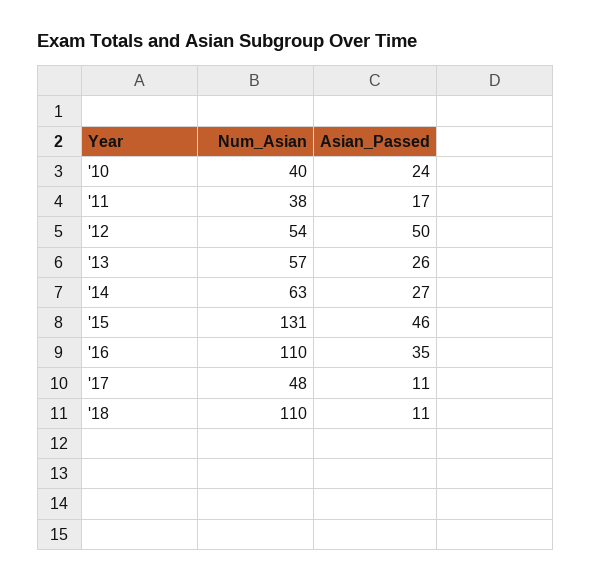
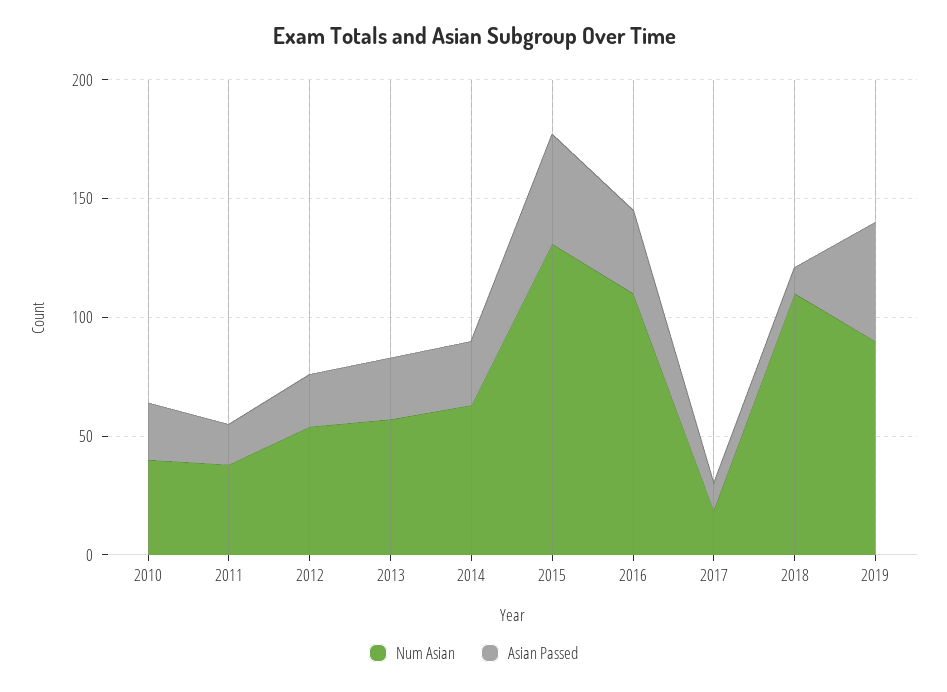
Asian_Passed, '12: 50 -> 20
Num_Asian, '17: 48 -> 20
Num_Asian, 2019: none -> 90
Asian_Passed, 2019: none -> 50

